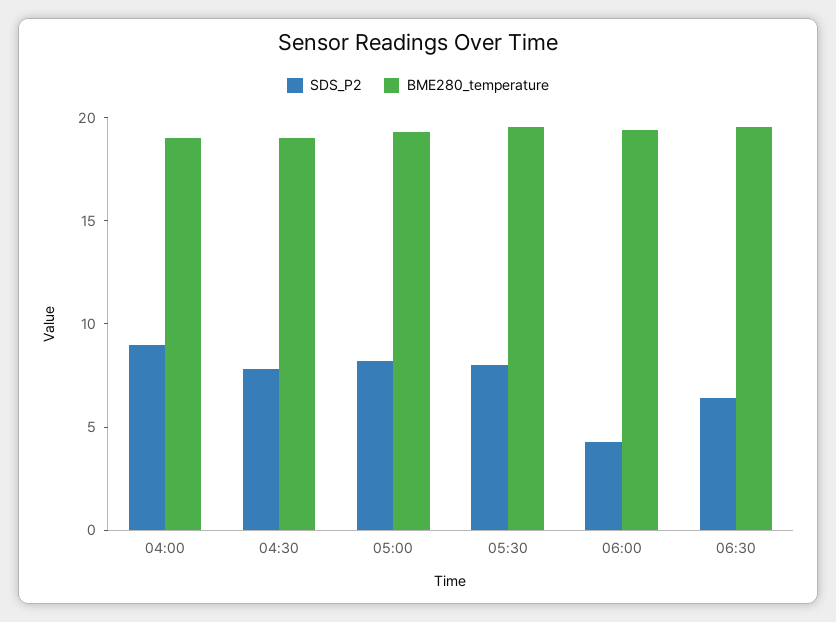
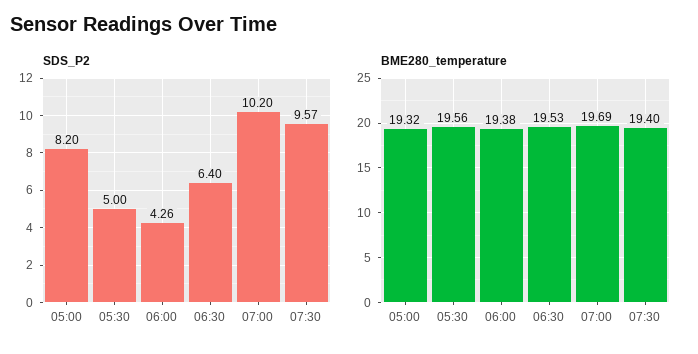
SDS_P2, 04:00: 9 -> none
BME280_temperature, 04:00: 19 -> none
SDS_P2, 04:30: 8 -> none
BME280_temperature, 04:30: 19 -> none
SDS_P2, 05:30: 8 -> 5
SDS_P2, 07:00: none -> 10.2
SDS_P2, 07:30: none -> 9.57
BME280_temperature, 07:00: none -> 19.69
BME280_temperature, 07:30: none -> 19.4

